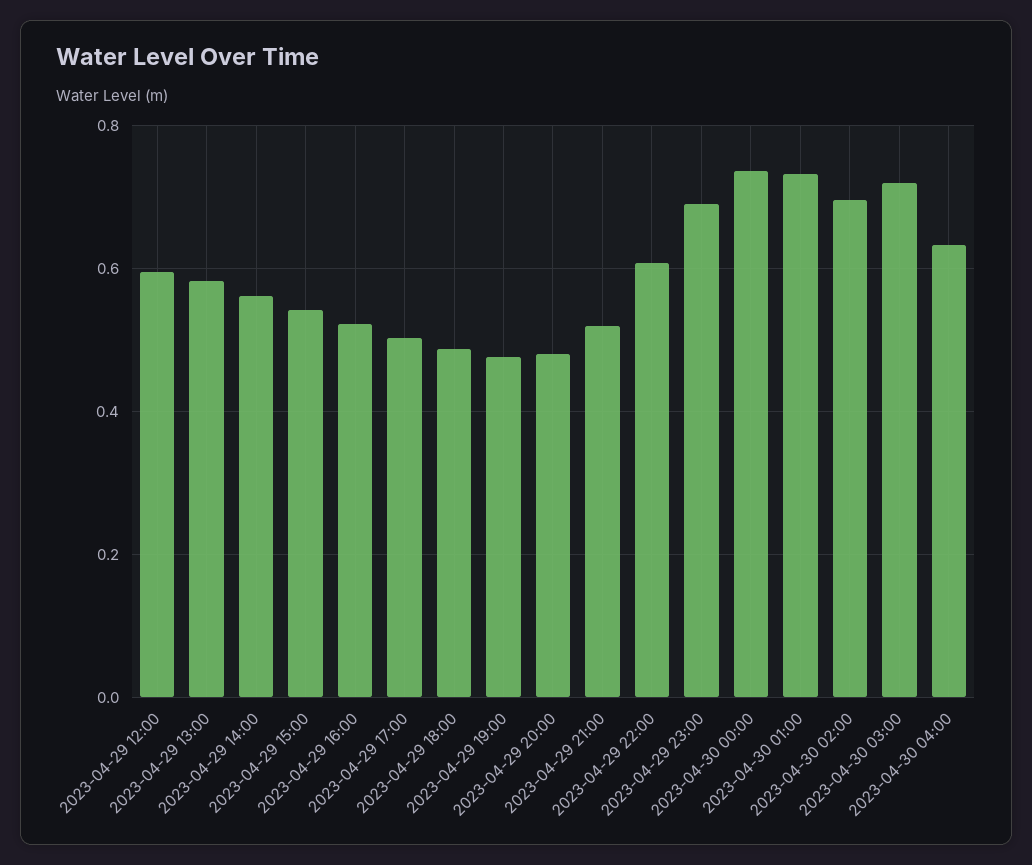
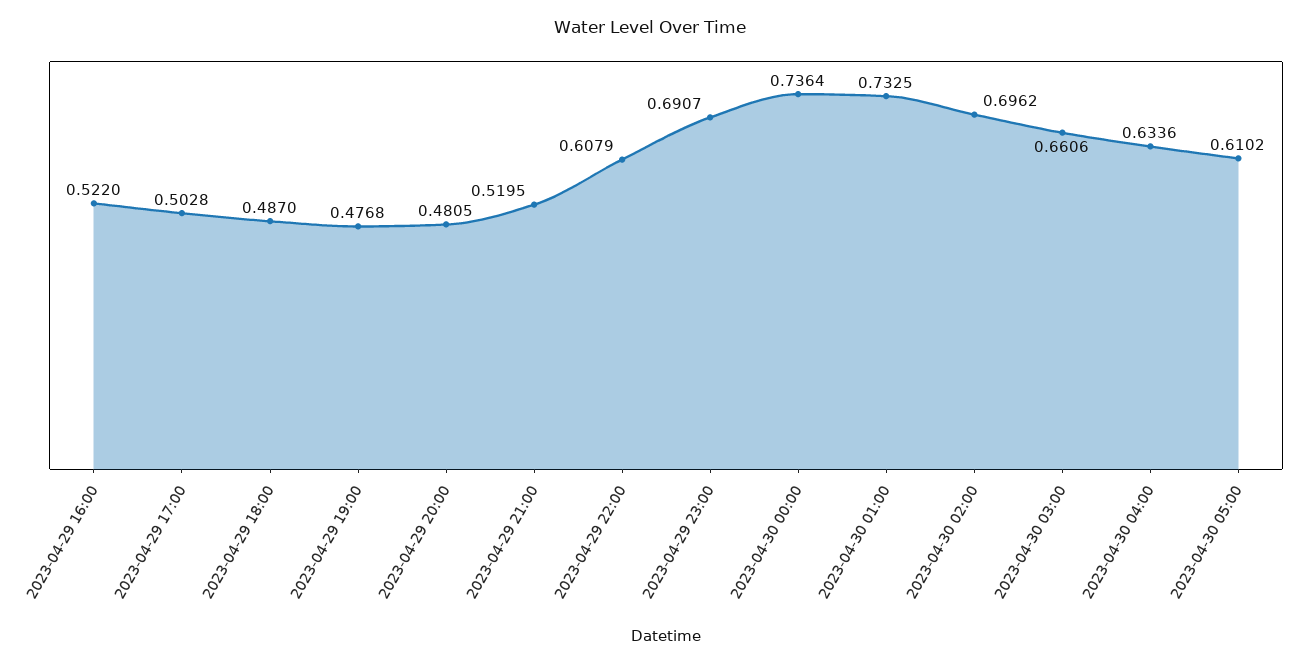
2023-04-29 12:00: 0.6 -> none
2023-04-29 13:00: 0.58 -> none
2023-04-29 14:00: 0.56 -> none
2023-04-29 15:00: 0.54 -> none
2023-04-30 03:00: 0.72 -> 0.6606
2023-04-30 05:00: none -> 0.6102

